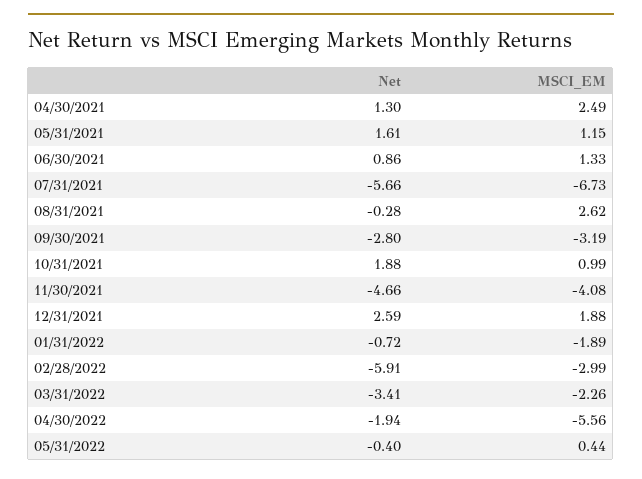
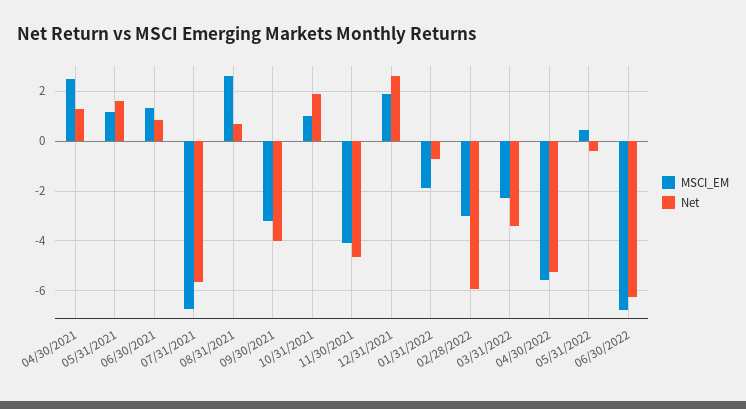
Net, 08/31/2021: -0.28 -> 0.75
Net, 09/30/2021: -2.8 -> -4
Net, 04/30/2022: -1.94 -> -5.25
MSCI_EM, 06/30/2022: none -> -6.75
Net, 06/30/2022: none -> -6.25

